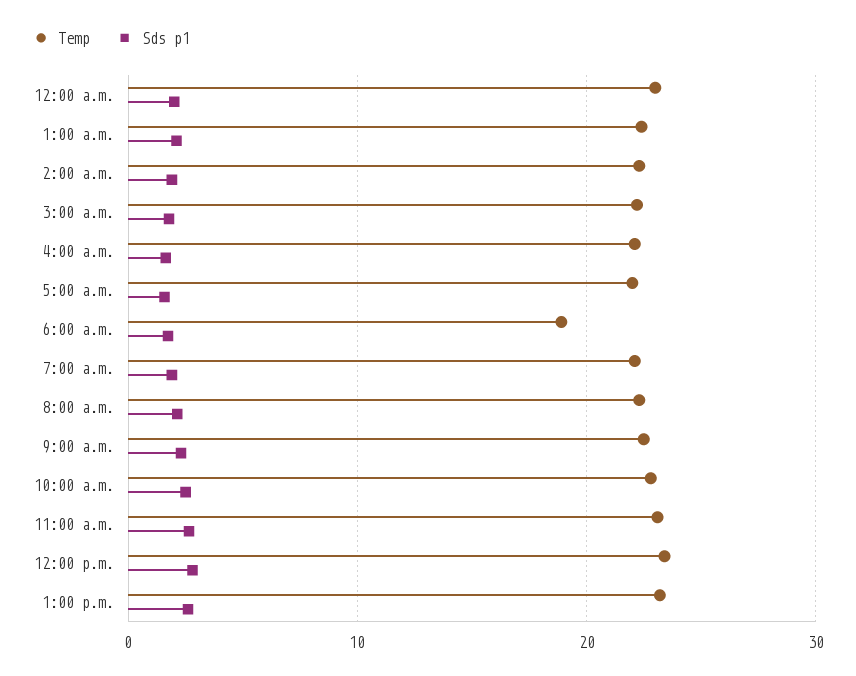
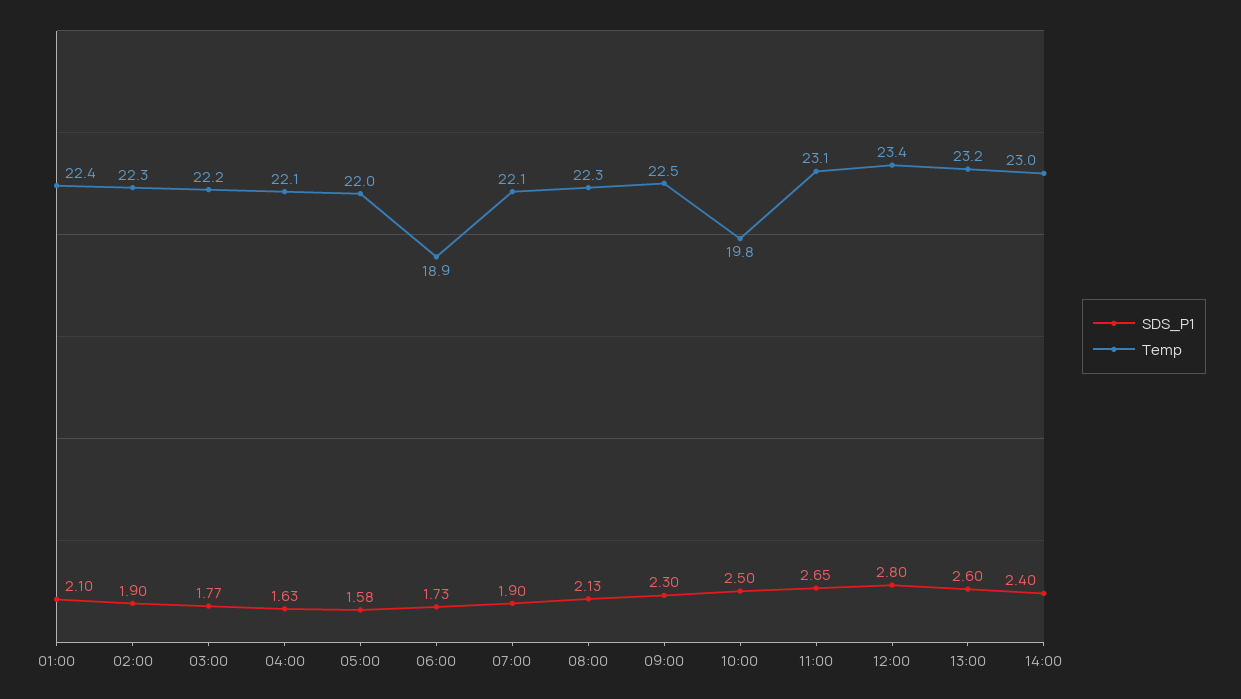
Temp, 12:00 a.m.: 23 -> none
Sds p1, 12:00 a.m.: 2 -> none
Temp, 10:00 a.m.: 23 -> 19.8
Sds p1, 14:00: none -> 2.4
Temp, 14:00: none -> 23

